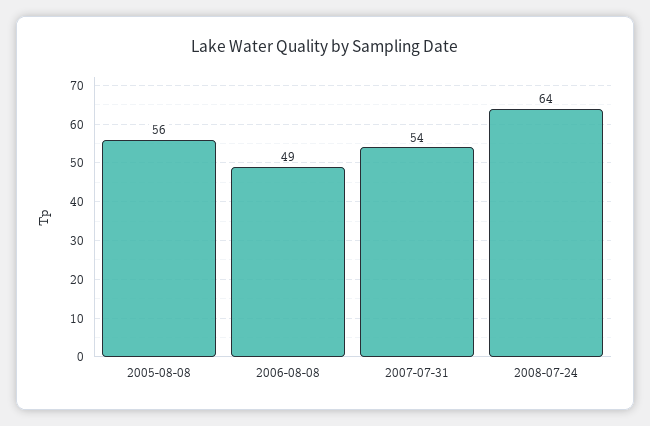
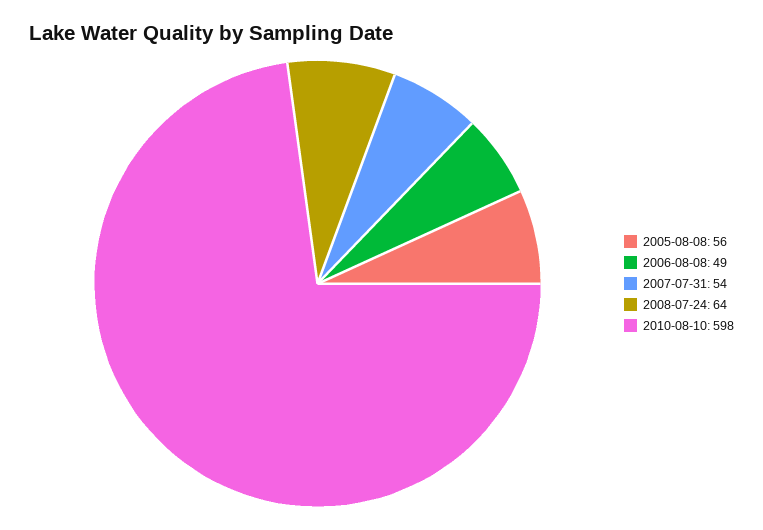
2010-08-10: none -> 598

